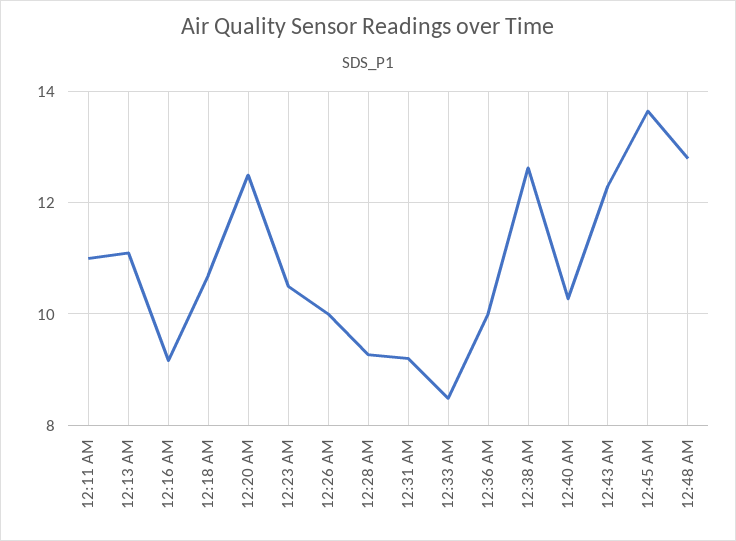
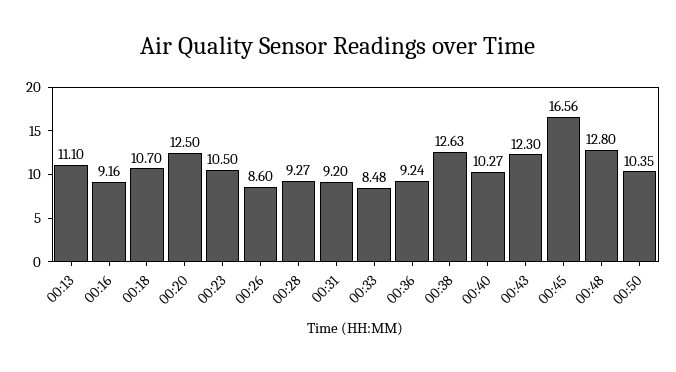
12:11 AM: 11 -> none
12:26 AM: 10 -> 8.6
12:36 AM: 10 -> 9.24
12:45 AM: 13.6 -> 16.56
00:50: none -> 10.35

